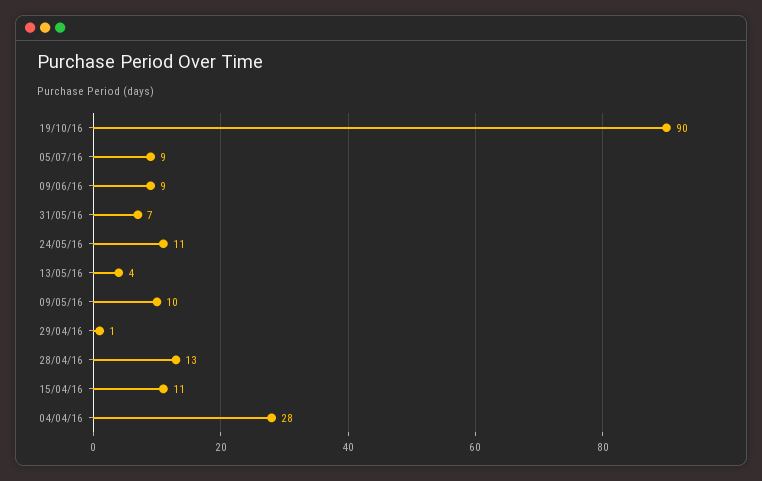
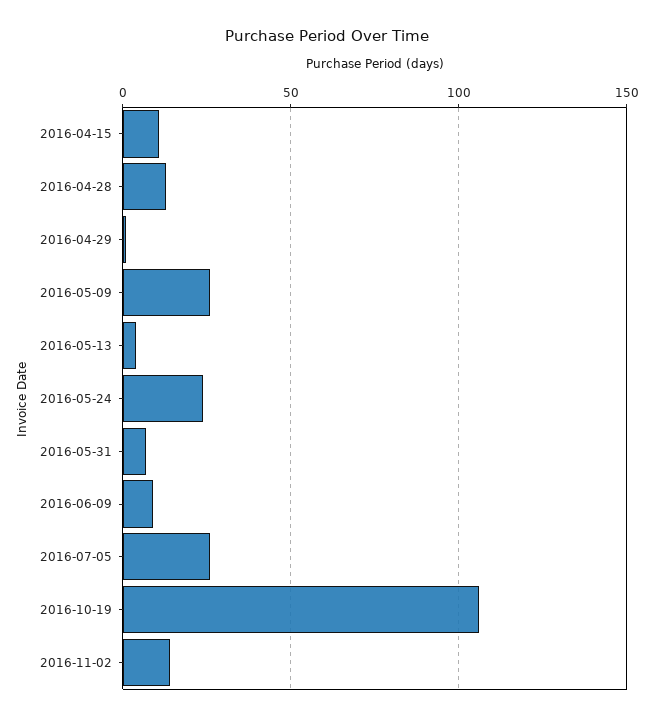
19/10/16: 90 -> 105
05/07/16: 9 -> 25
24/05/16: 11 -> 25
09/05/16: 10 -> 25
04/04/16: 28 -> none
2016-11-02: none -> 15

